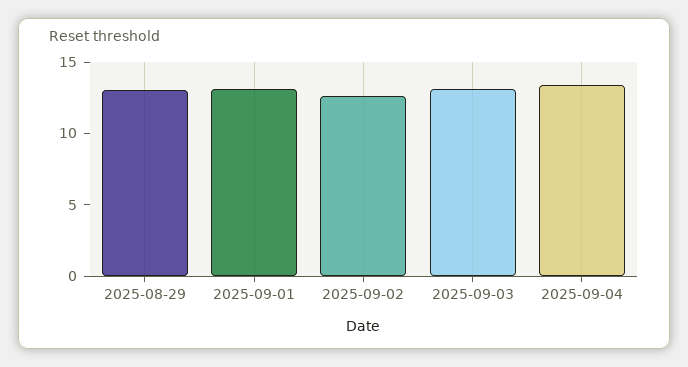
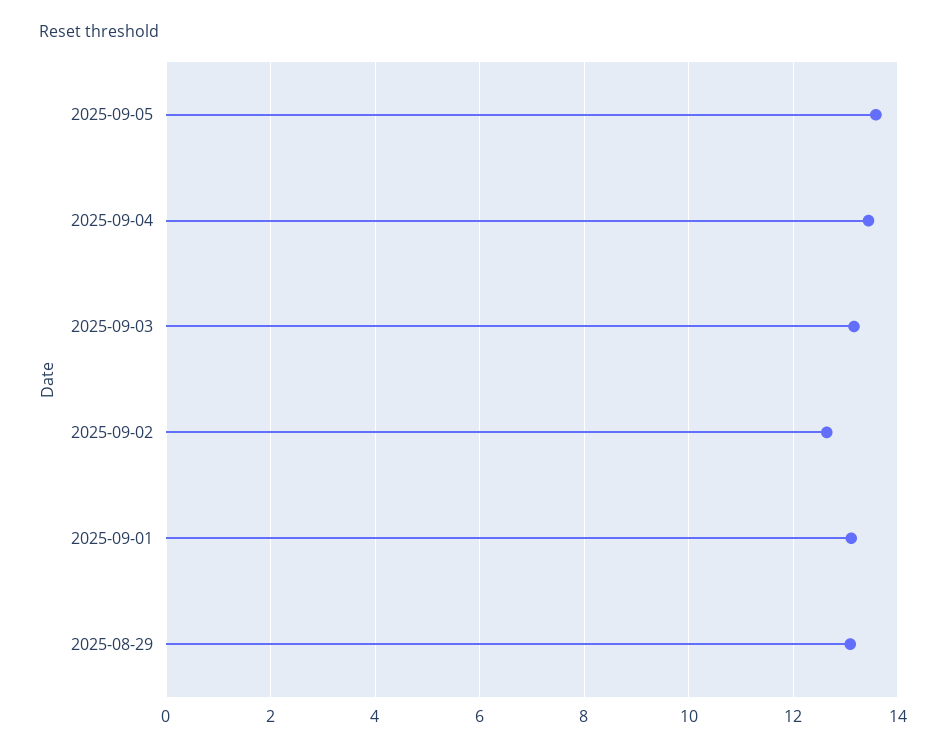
2025-09-05: none -> 13.6

